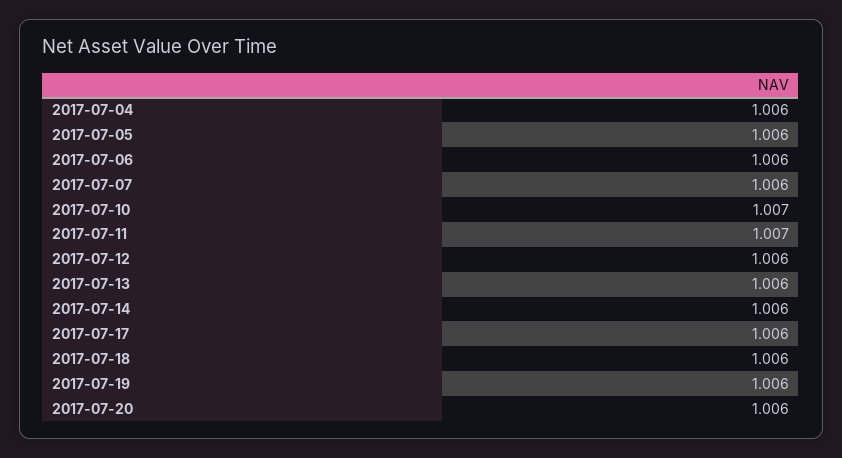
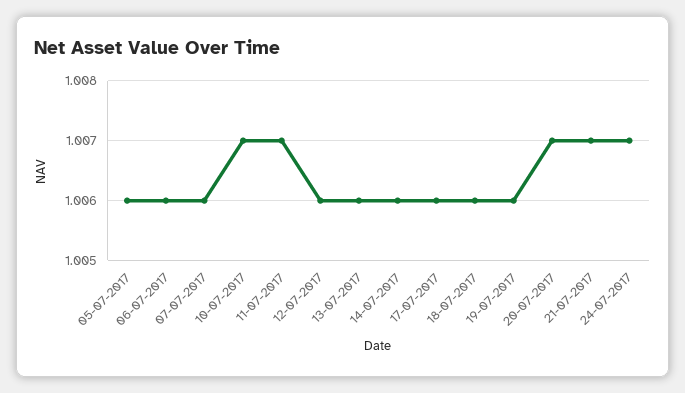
2017-07-04: 1.006 -> none
2017-07-20: 1.006 -> 1.007
21-07-2017: none -> 1.007
24-07-2017: none -> 1.007

